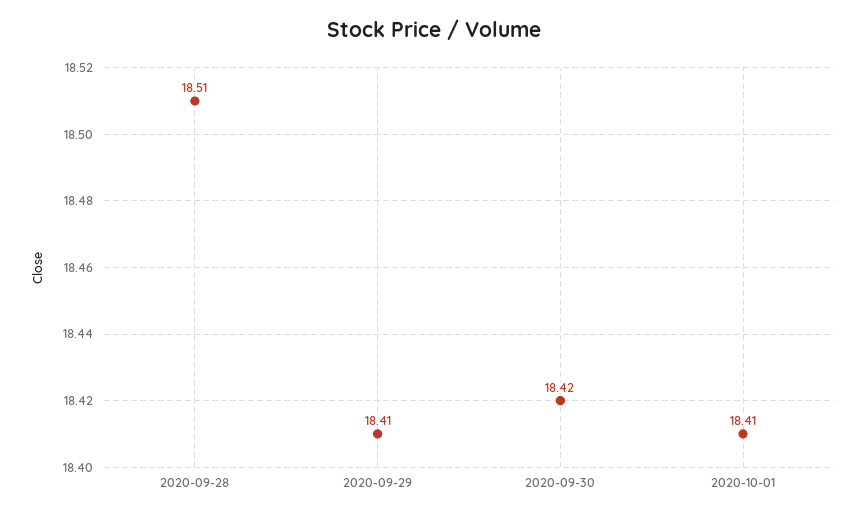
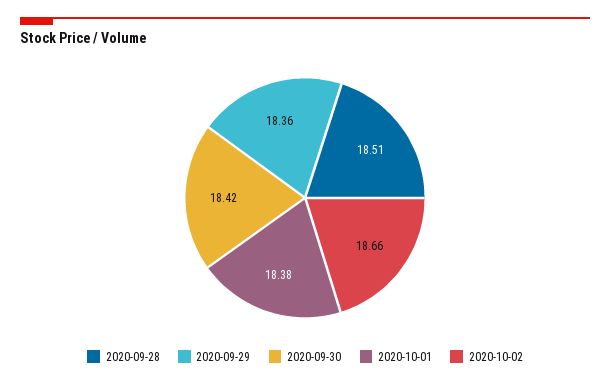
2020-09-29: 18.41 -> 18.36
2020-10-01: 18.41 -> 18.38
2020-10-02: none -> 18.66

